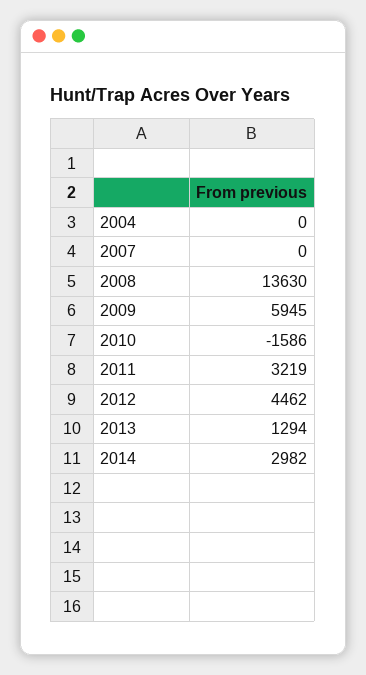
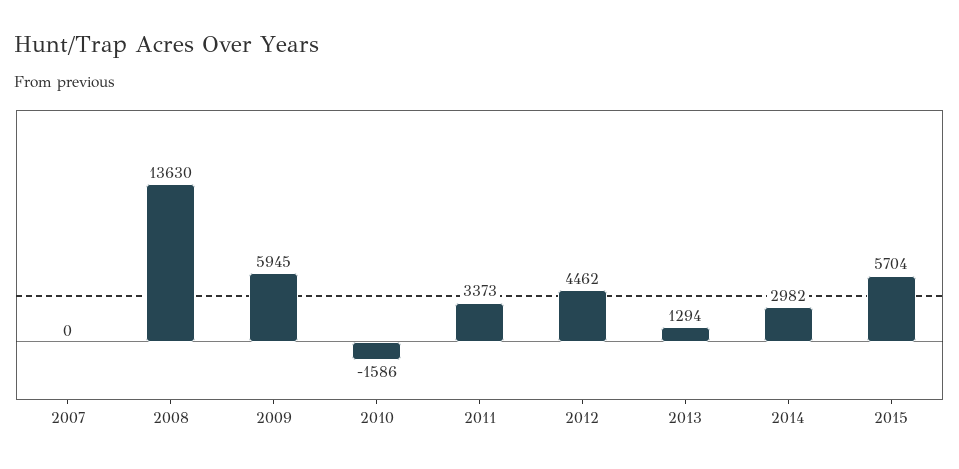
2004: 0 -> none
2011: 3219 -> 3373
2015: none -> 5704

